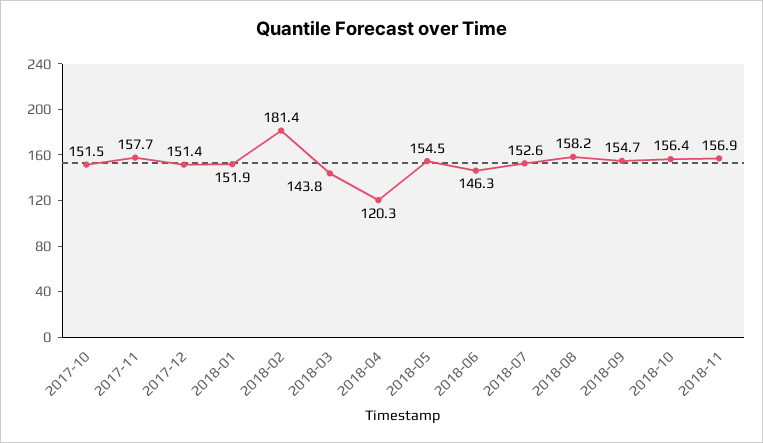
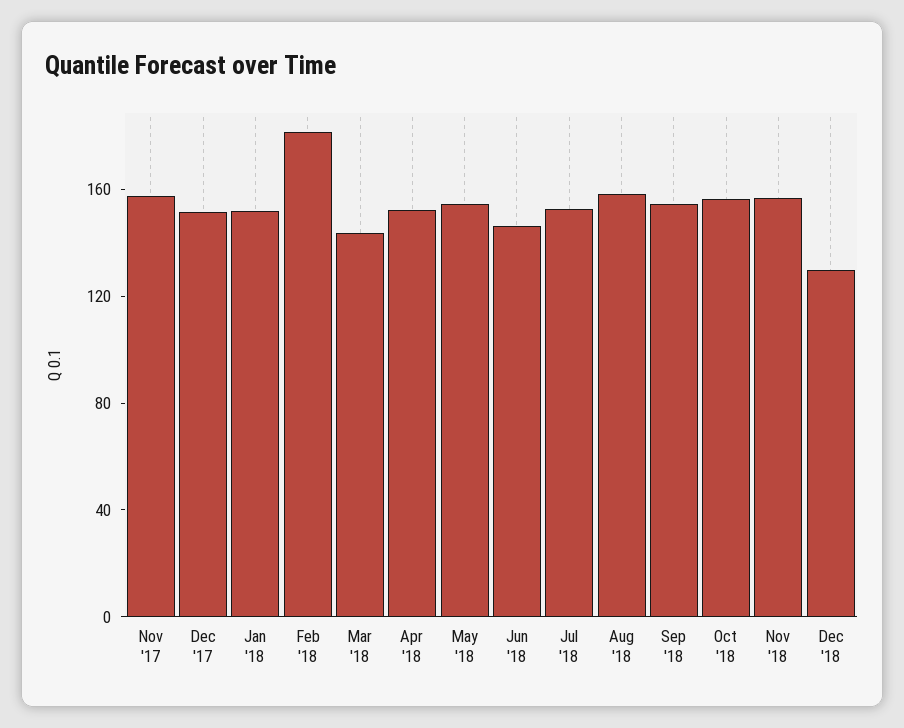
2017-10: 151.5 -> none
2018-04: 120.3 -> 150
Dec '18: none -> 130

